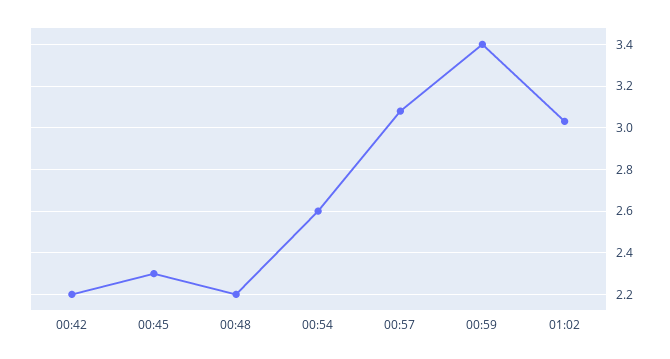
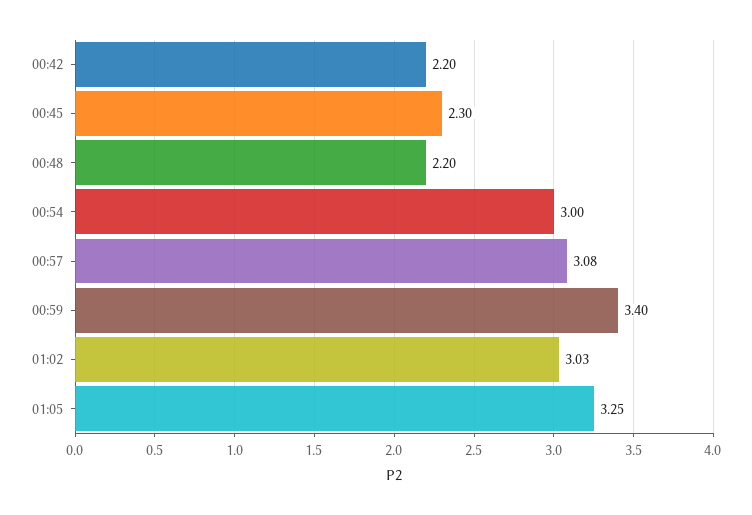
00:54: 2.6 -> 3
01:05: none -> 3.25

